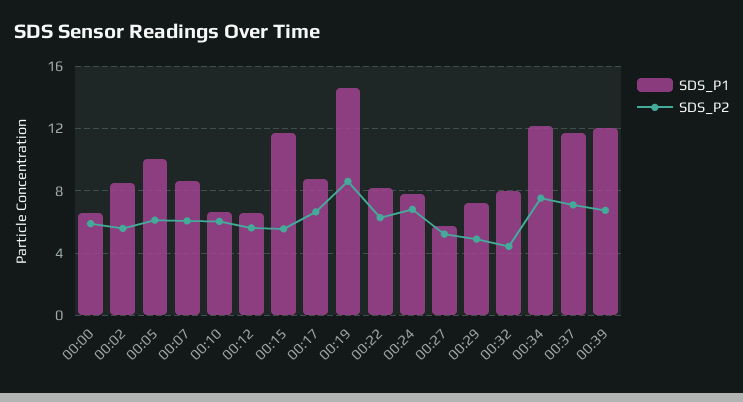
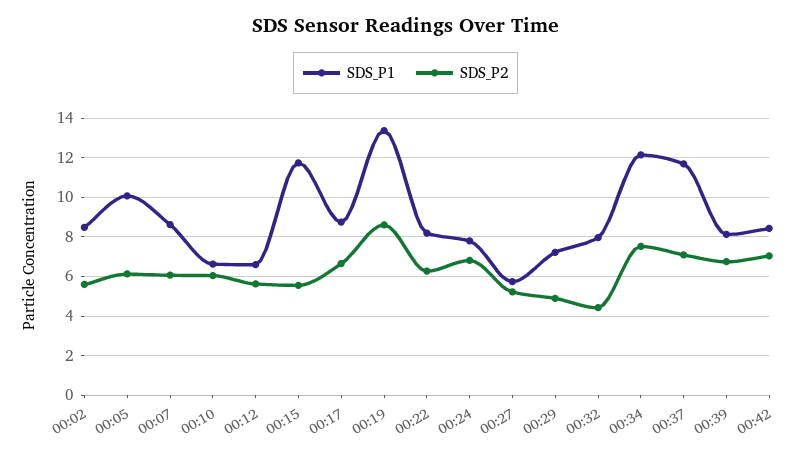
SDS_P1, 00:00: 6.5 -> none
SDS_P2, 00:00: 6 -> none
SDS_P1, 00:19: 14.5 -> 13.5
SDS_P1, 00:39: 12 -> 8
SDS_P1, 00:42: none -> 8.5
SDS_P2, 00:42: none -> 7

